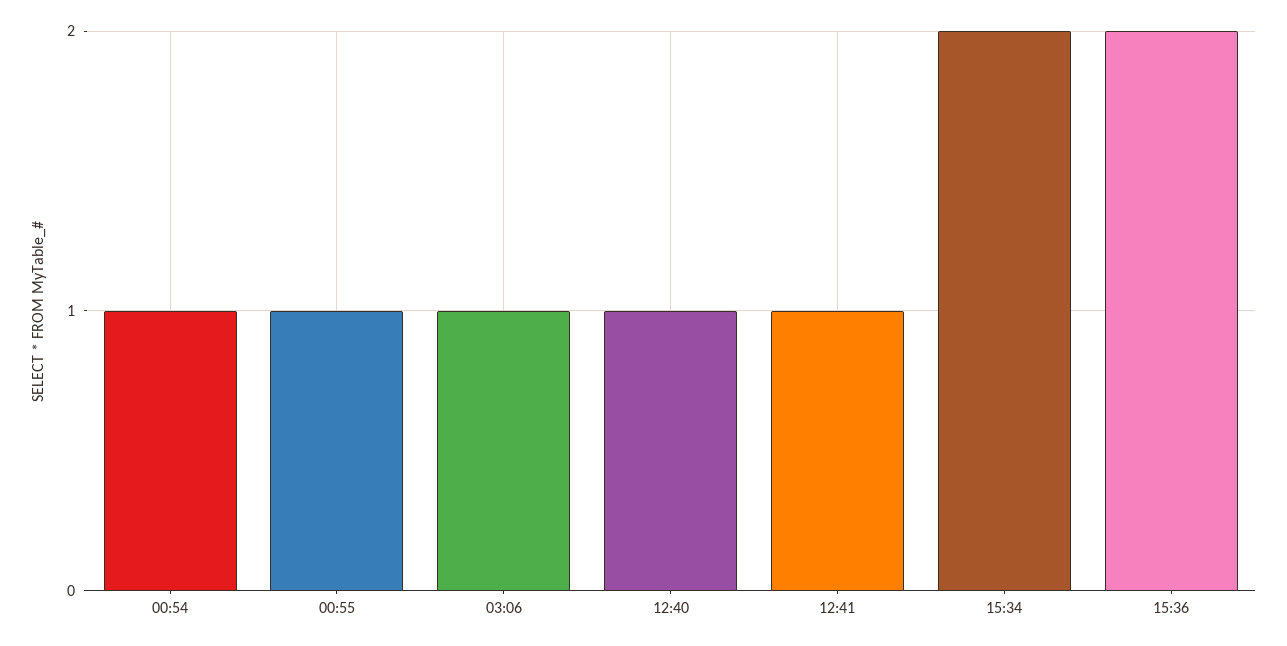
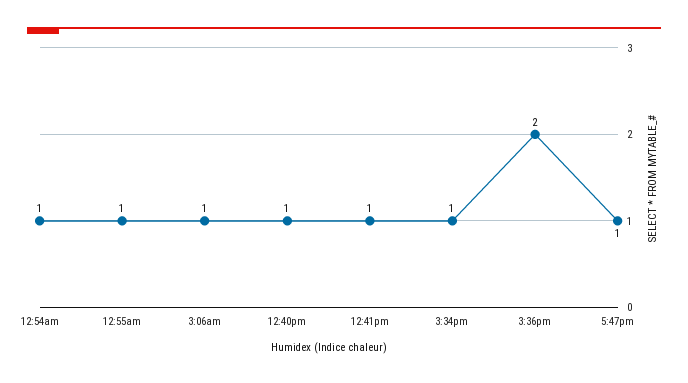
15:34: 2 -> 1
5:47pm: none -> 1

